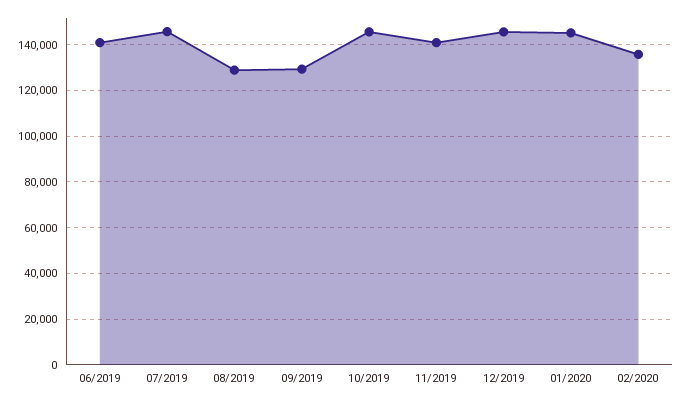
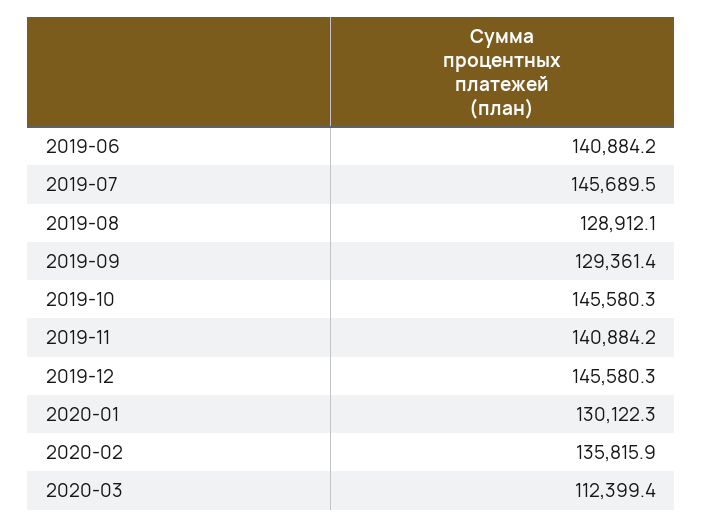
01/2020: 145000 -> 130122.3
2020-03: none -> 112399.4

